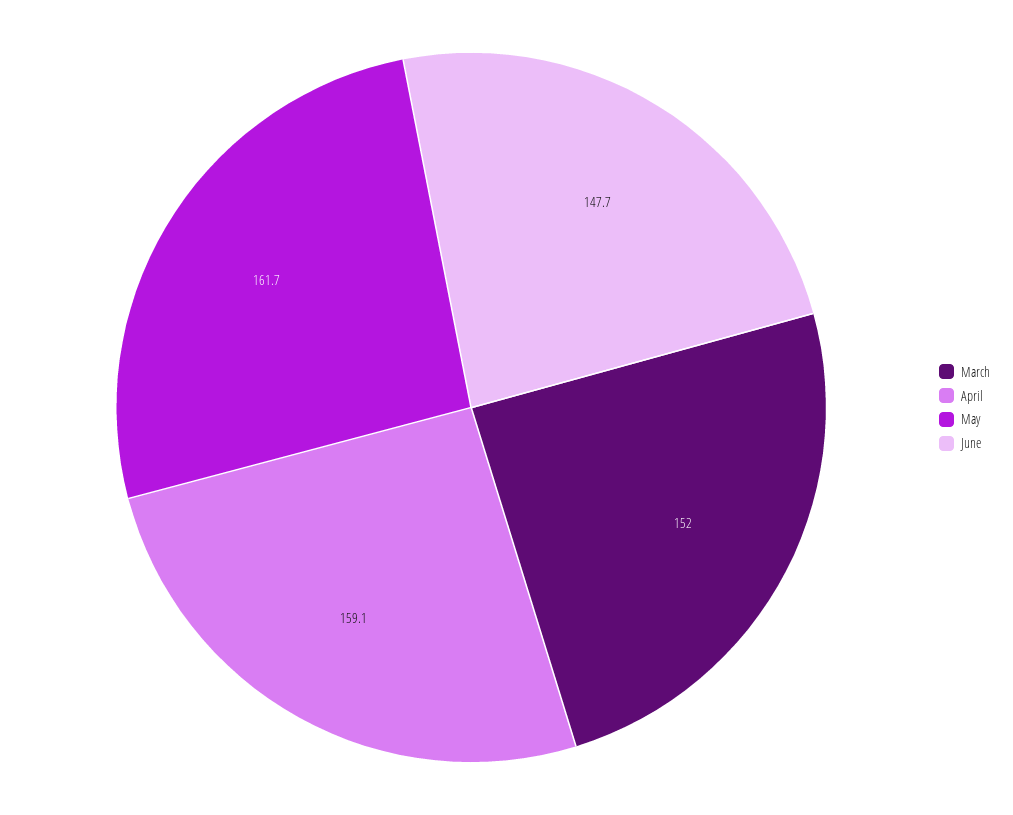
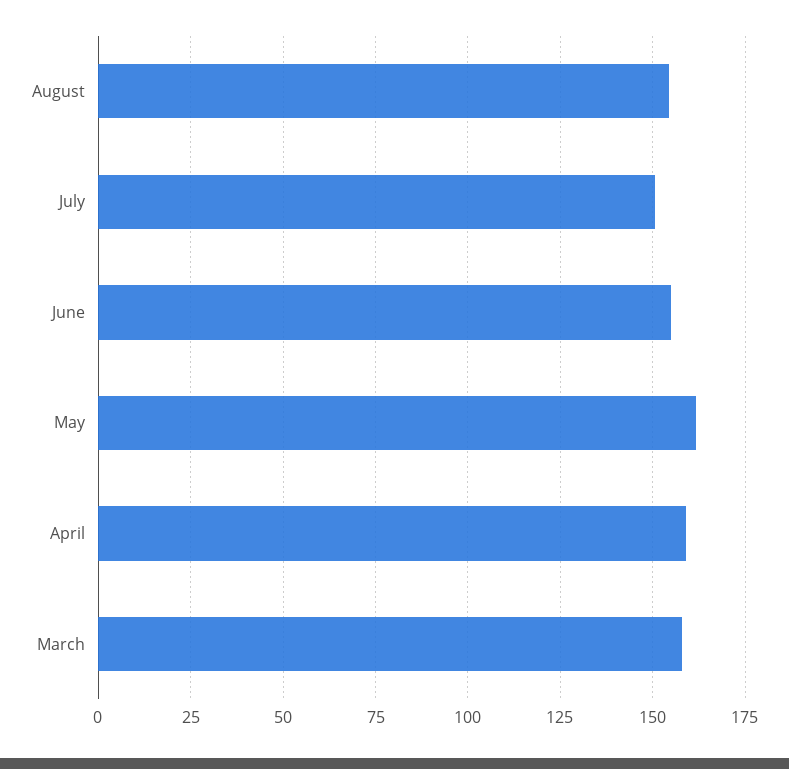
March: 152 -> 157.5
June: 147.7 -> 155
August: none -> 155
July: none -> 150

